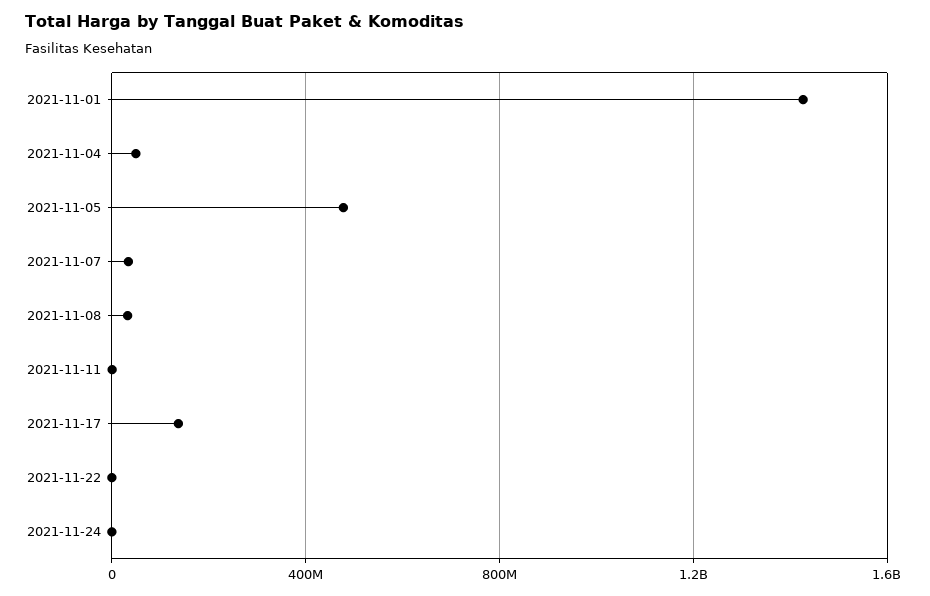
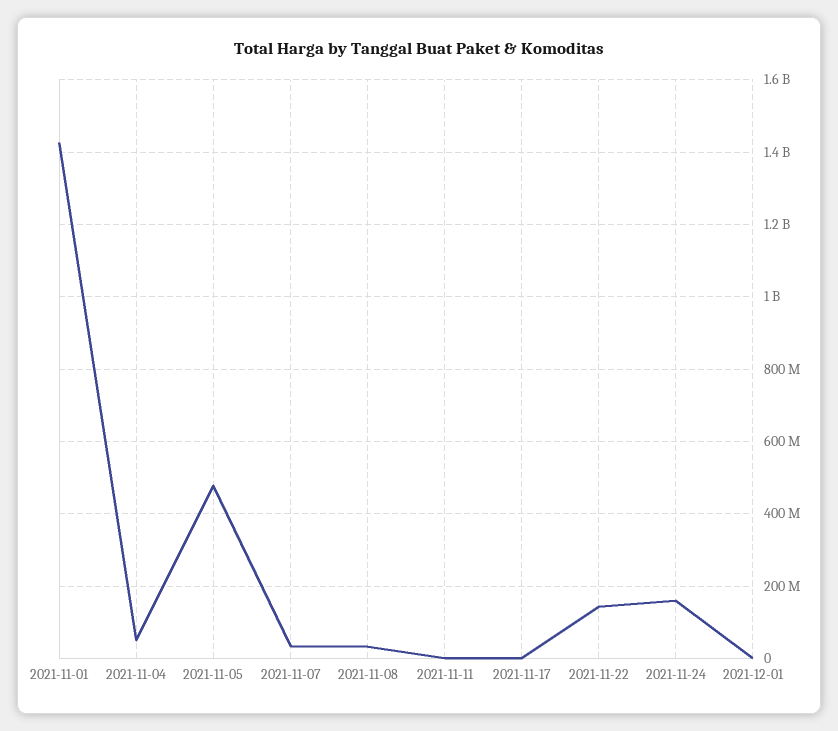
2021-11-17: 150000000 -> 0
2021-11-22: 0 -> 140000000
2021-11-24: 0 -> 160000000
2021-12-01: none -> 0

